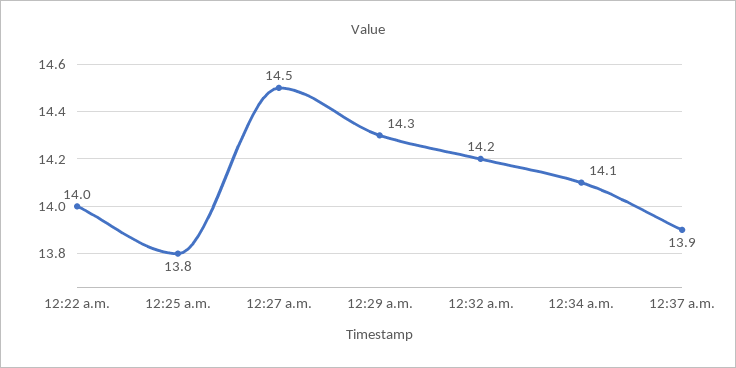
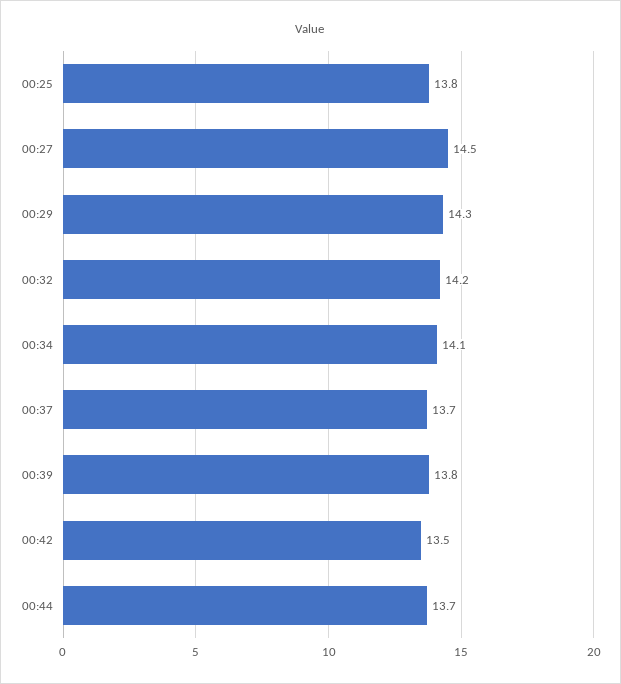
12:22 a.m.: 14 -> none
12:37 a.m.: 13.9 -> 13.7
00:39: none -> 13.8
00:42: none -> 13.5
00:44: none -> 13.7

